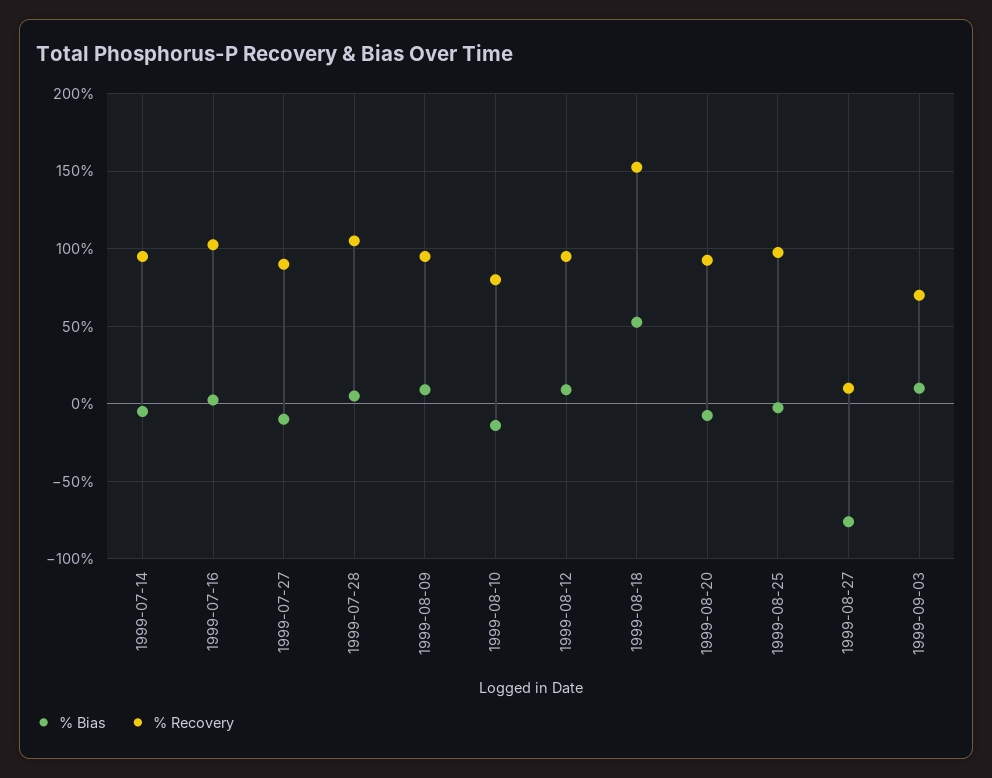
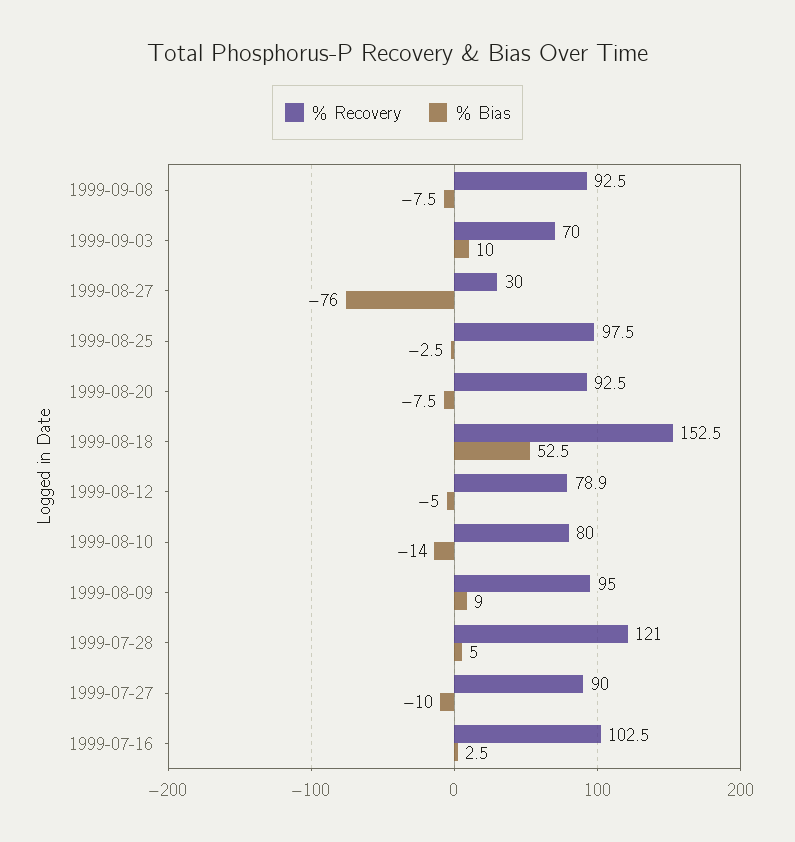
% Bias, 1999-07-14: -5 -> none
% Recovery, 1999-07-14: 95 -> none
% Recovery, 1999-07-28: 105 -> 121
% Bias, 1999-08-12: 10 -> -5
% Recovery, 1999-08-12: 95 -> 78.9
% Recovery, 1999-08-27: 10 -> 30
% Recovery, 1999-09-08: none -> 92.5
% Bias, 1999-09-08: none -> -7.5

